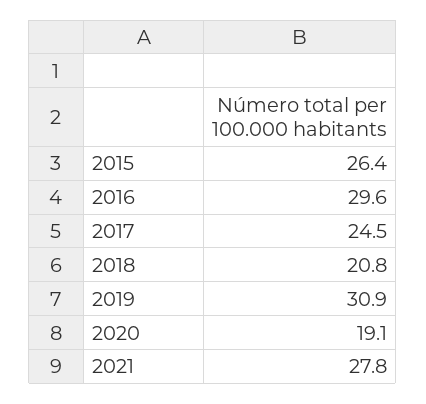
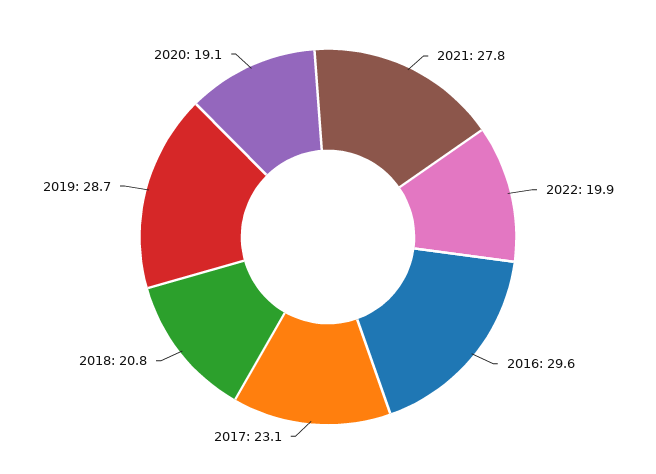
2015: 26.4 -> none
2017: 24.5 -> 23.1
2019: 30.9 -> 28.7
2022: none -> 19.9

